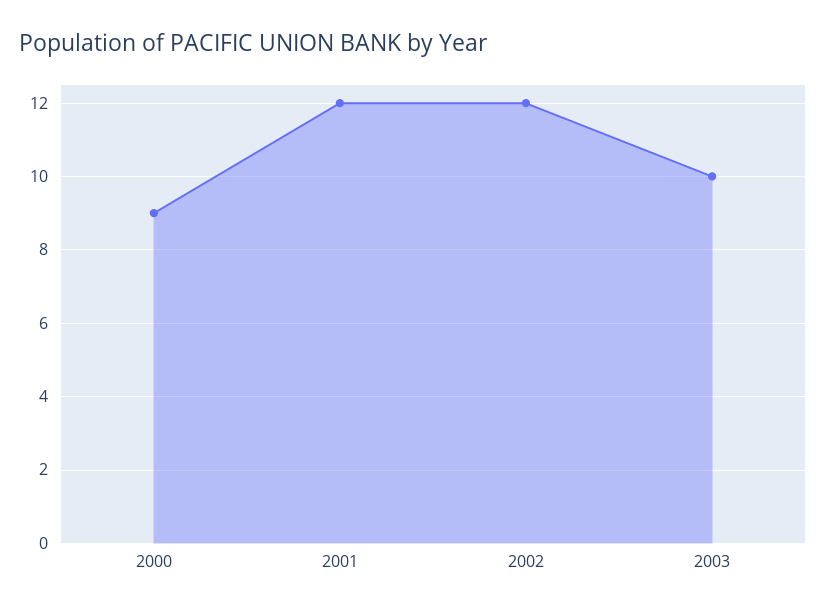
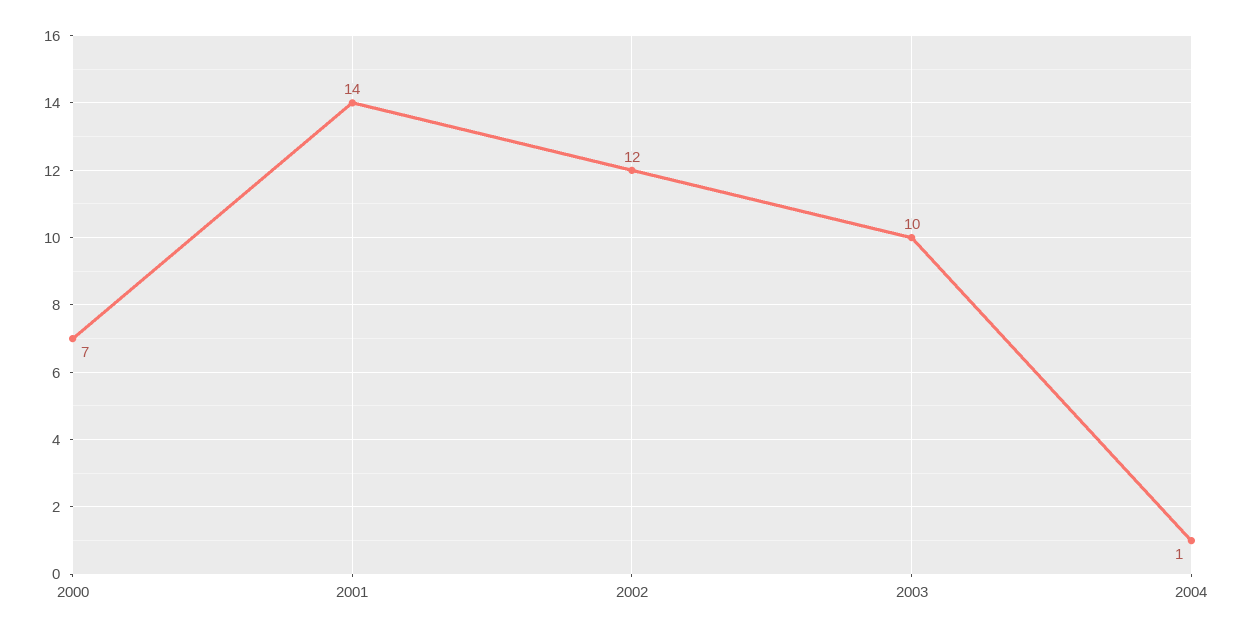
2000: 9 -> 7
2001: 12 -> 14
2004: none -> 1

